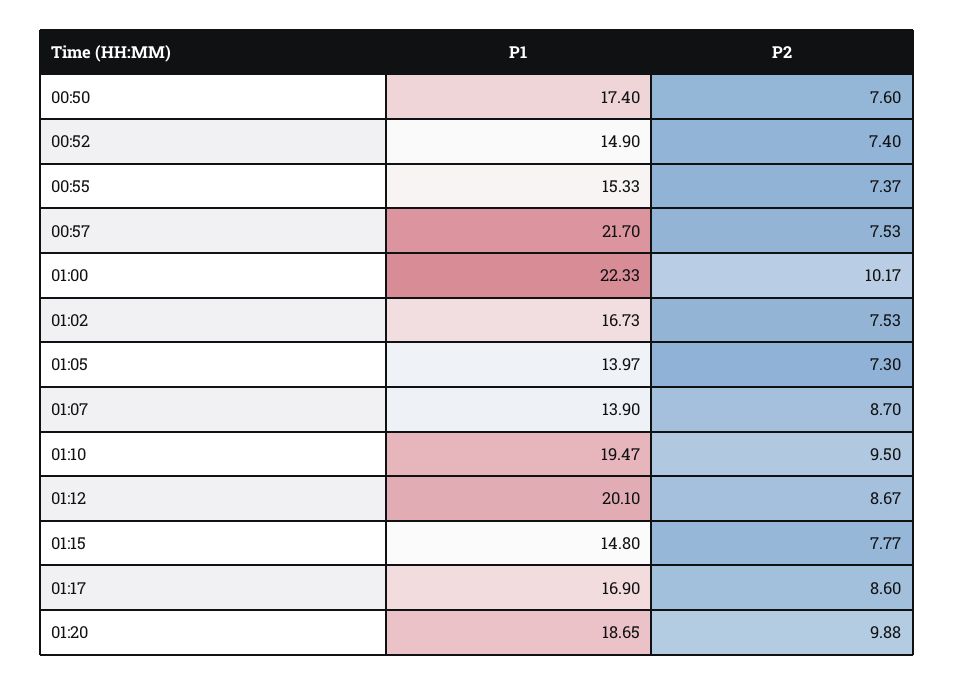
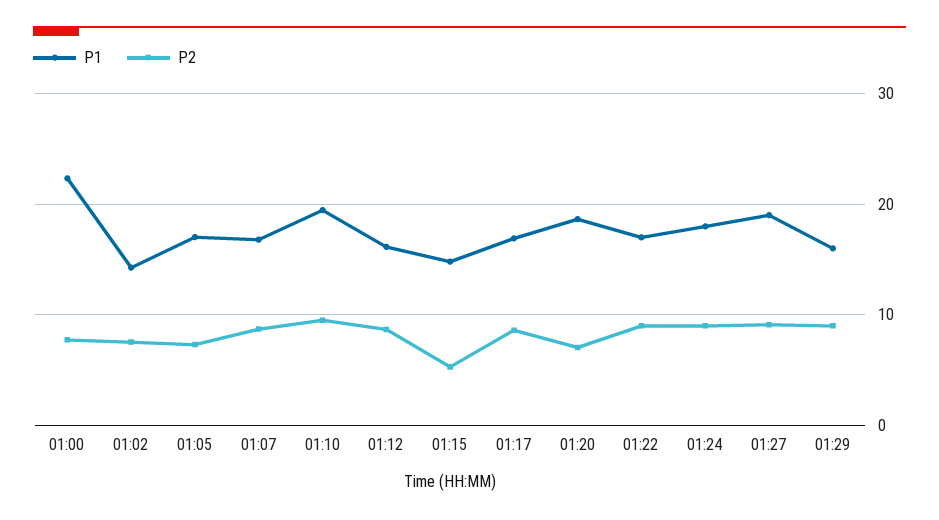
P1, 00:50: 17.4 -> none
P2, 00:50: 7.6 -> none
P1, 00:52: 14.9 -> none
P2, 00:52: 7.4 -> none
P1, 00:55: 15.33 -> none
P2, 00:55: 7.37 -> none
P1, 00:57: 21.7 -> none
P2, 00:57: 7.53 -> none
P2, 01:00: 10.17 -> 8
P1, 01:02: 16.73 -> 14
P1, 01:05: 13.97 -> 17
P1, 01:07: 13.9 -> 17
P1, 01:12: 20.1 -> 16
P2, 01:15: 7.77 -> 5
P2, 01:20: 9.88 -> 7
P1, 01:22: none -> 17
P2, 01:22: none -> 9
P1, 01:24: none -> 18
P2, 01:24: none -> 9
P1, 01:27: none -> 19
P2, 01:27: none -> 9
P1, 01:29: none -> 16
P2, 01:29: none -> 9

